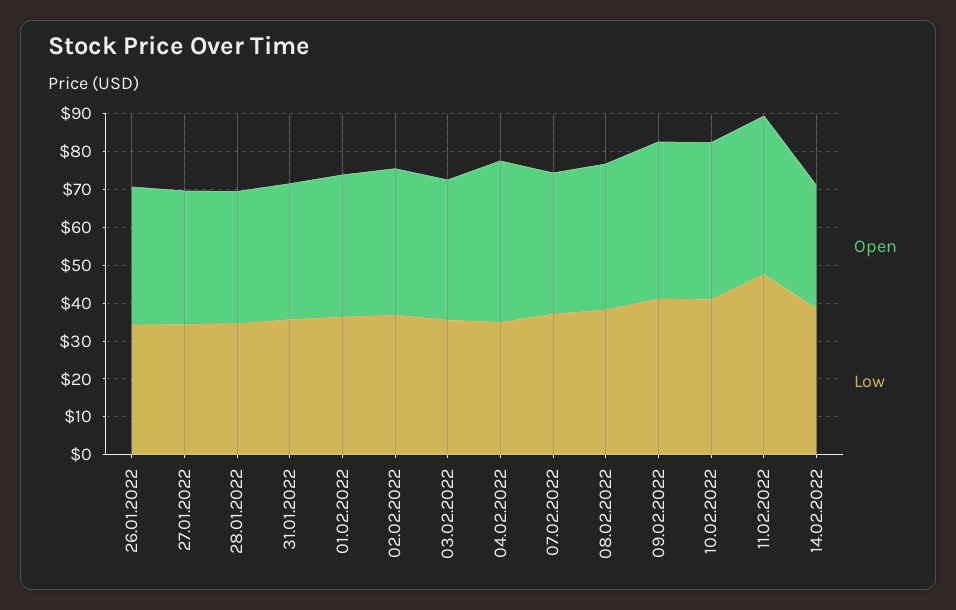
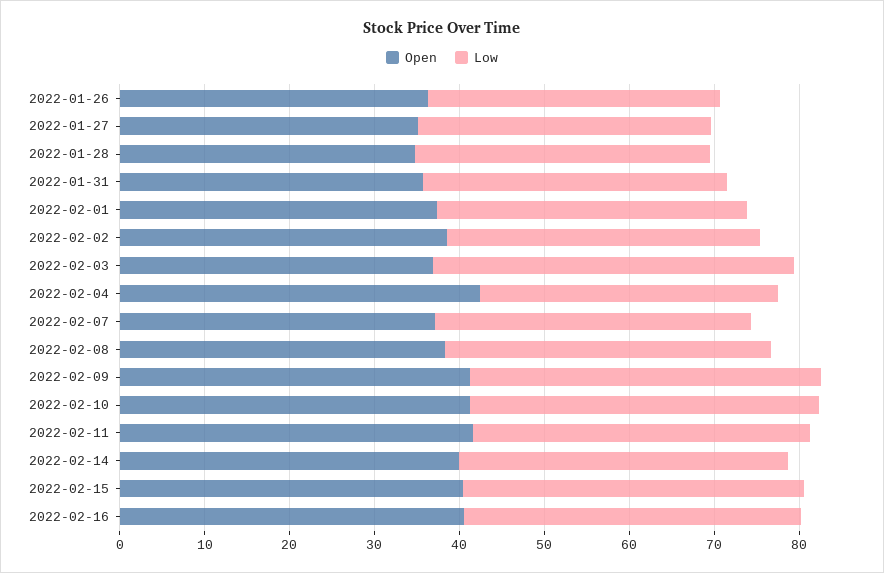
Low, 03.02.2022: 35 -> 42
Low, 11.02.2022: 47.5 -> 40
Open, 14.02.2022: 32.5 -> 40
Open, 2022-02-15: none -> 40
Low, 2022-02-15: none -> 40
Open, 2022-02-16: none -> 40
Low, 2022-02-16: none -> 40

